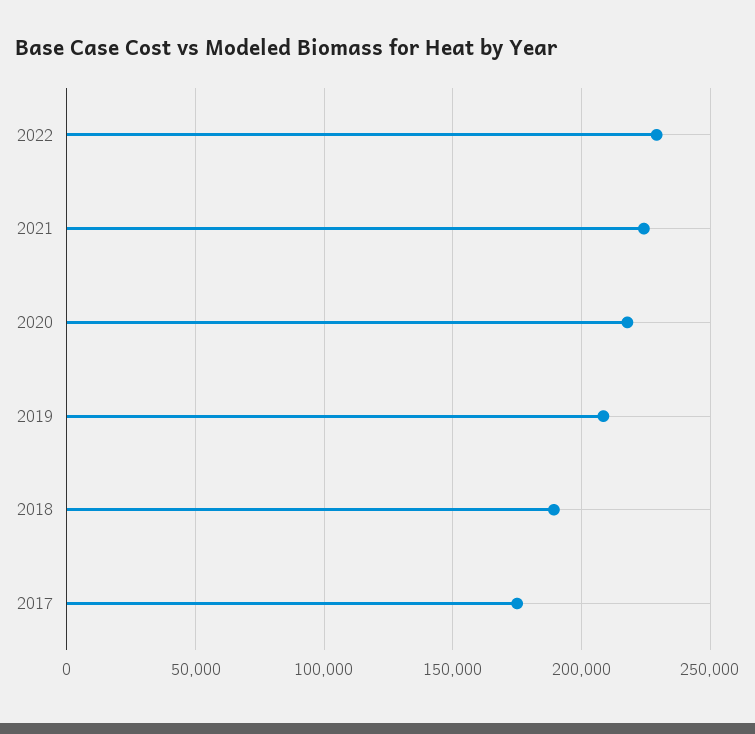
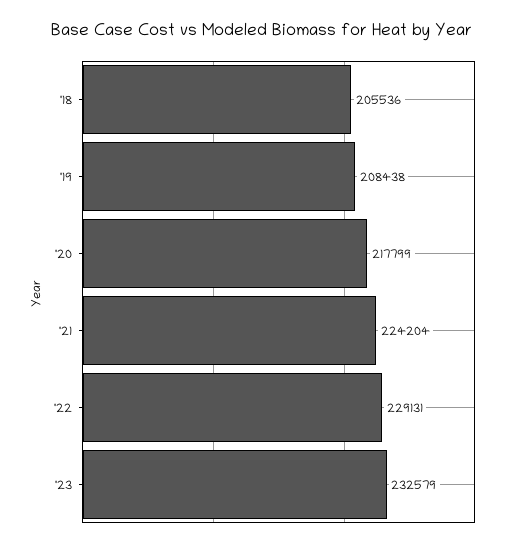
2018: 190000 -> 205536
2017: 175000 -> none
'23: none -> 232579

